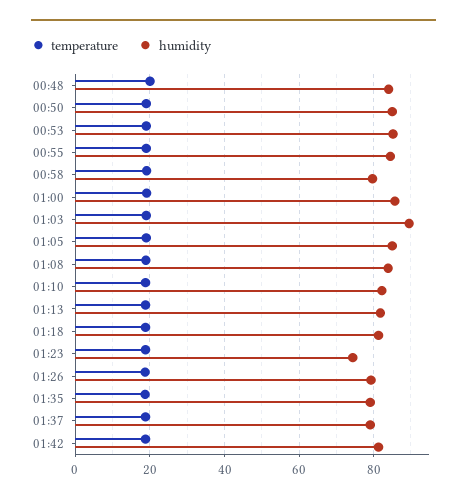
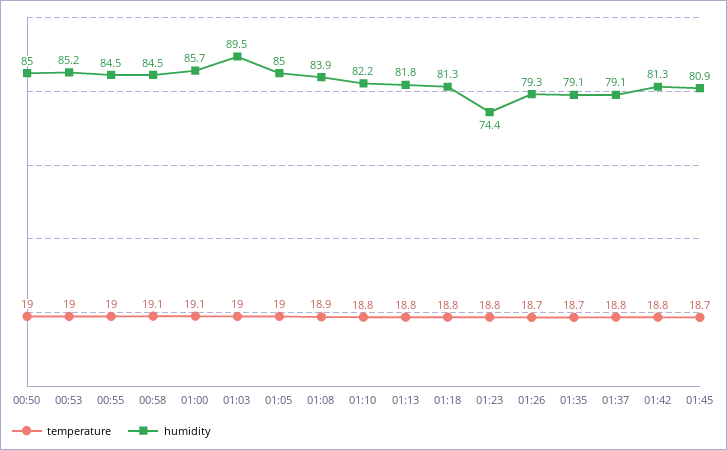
temperature, 00:48: 20 -> none
humidity, 00:48: 84 -> none
humidity, 00:58: 80 -> 84.5
temperature, 01:45: none -> 18.7
humidity, 01:45: none -> 80.9

